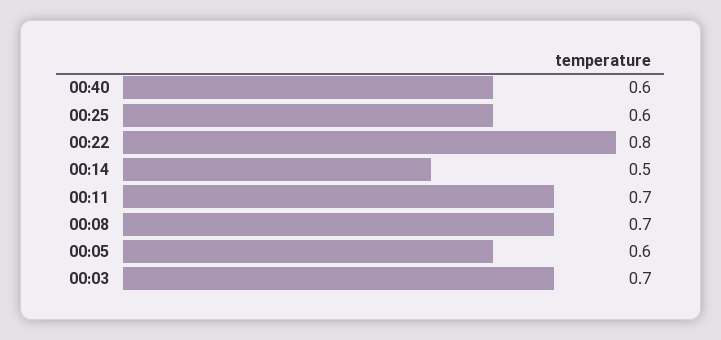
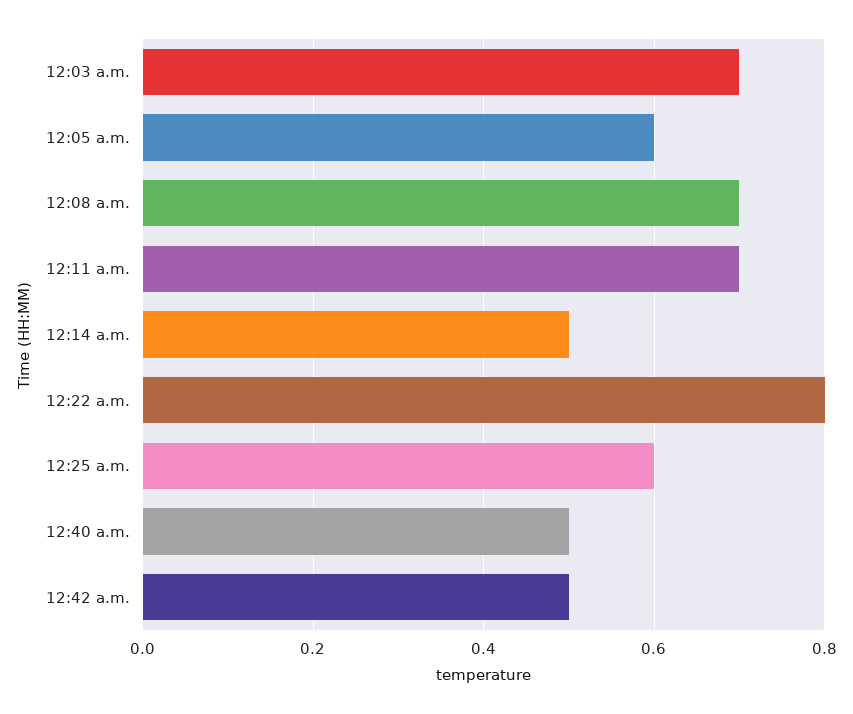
00:40: 0.6 -> 0.5
12:42 a.m.: none -> 0.5

